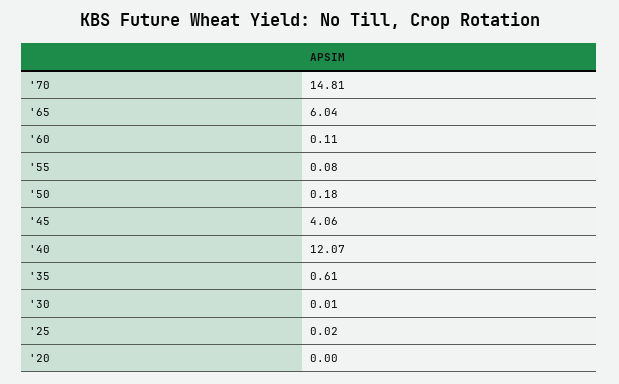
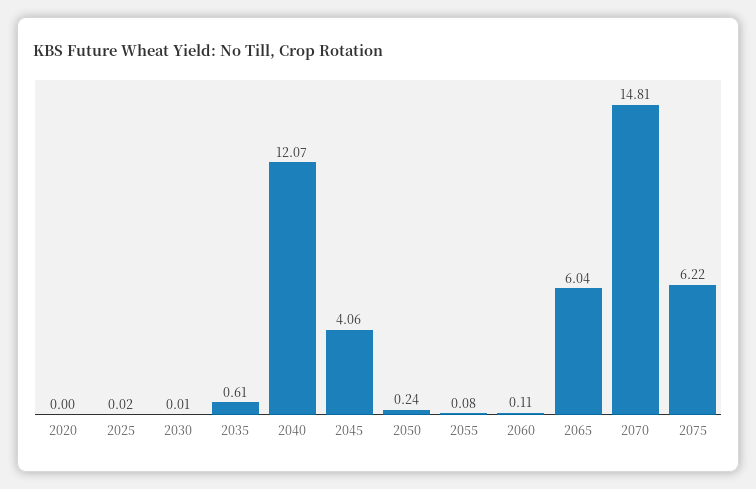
'50: 0.18 -> 0.24
2075: none -> 6.22

